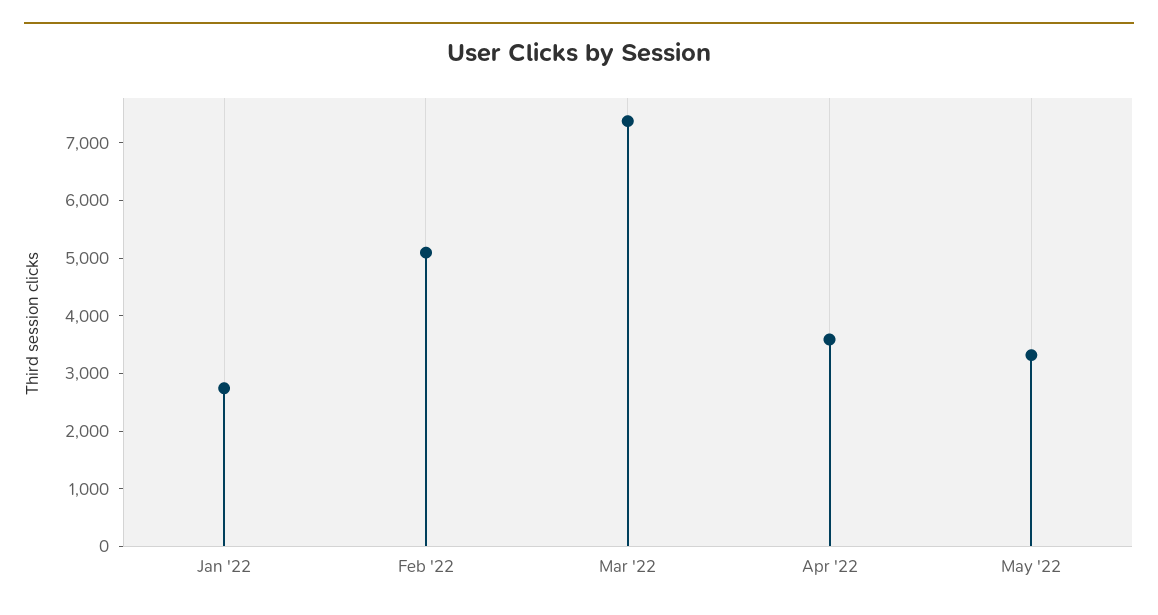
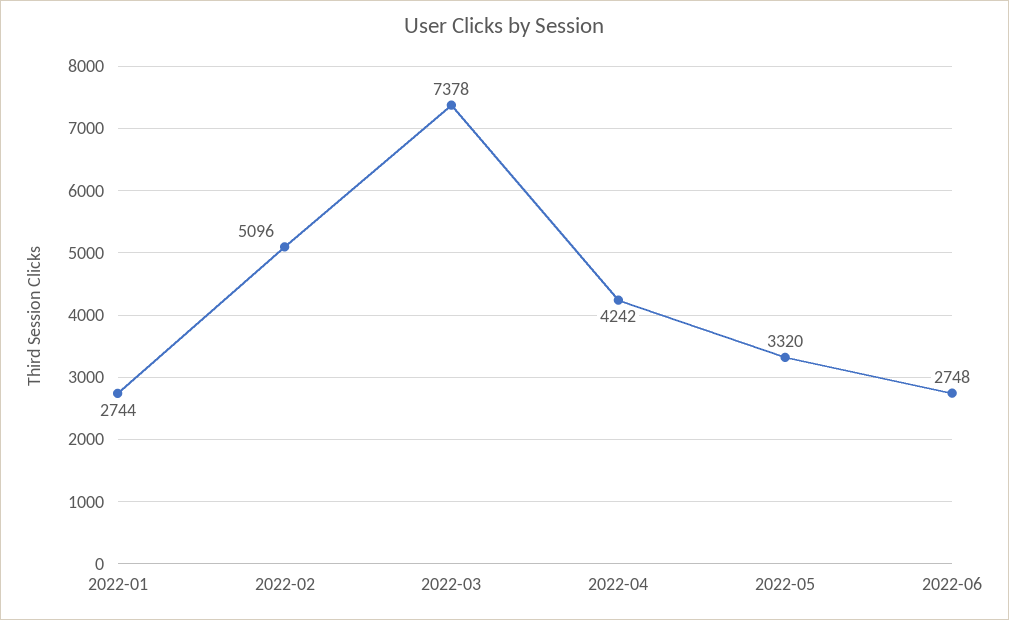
Apr '22: 3600 -> 4242
2022-06: none -> 2748

